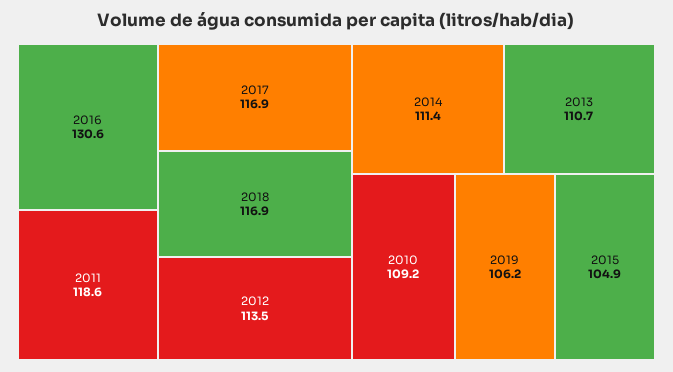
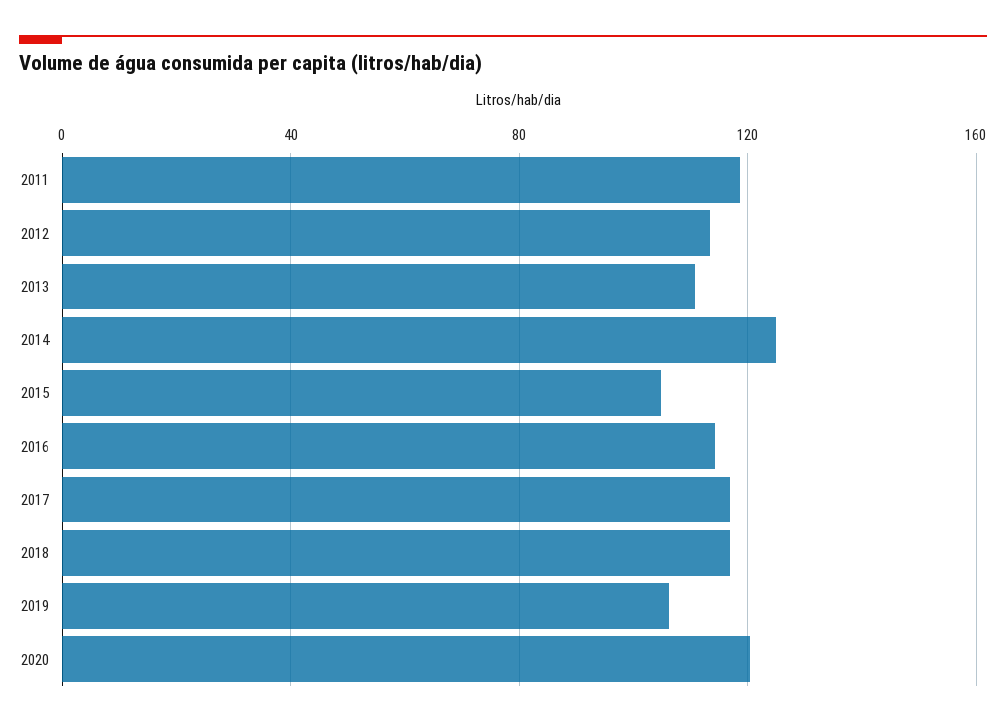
2016: 130.6 -> 115
2014: 111.4 -> 125
2010: 109.2 -> none
2020: none -> 120

